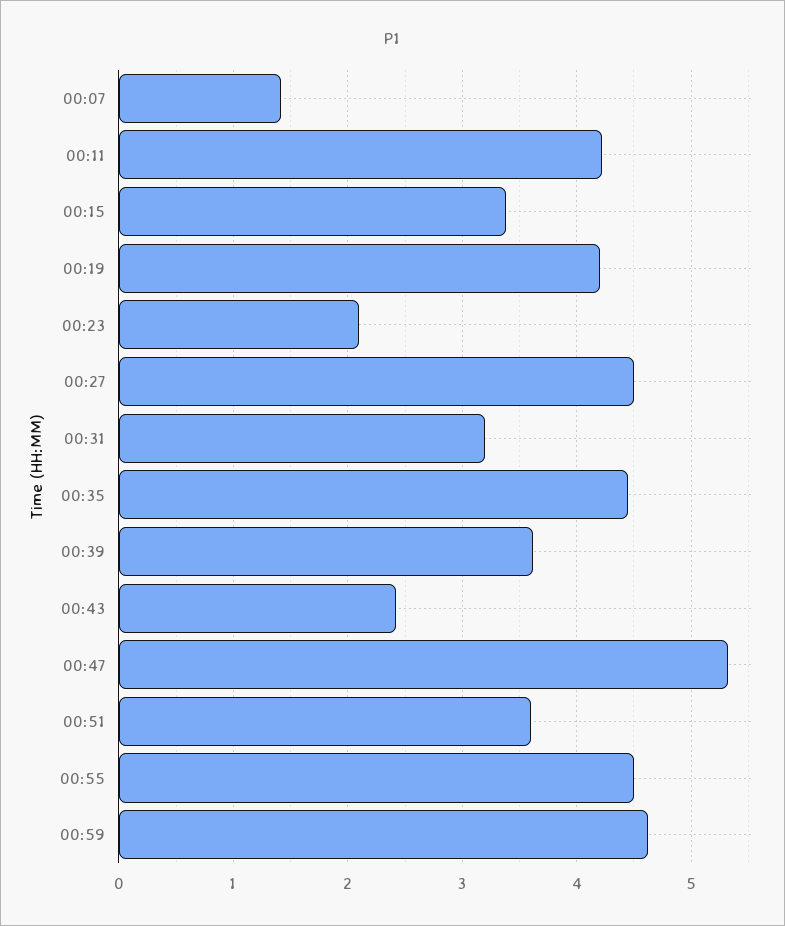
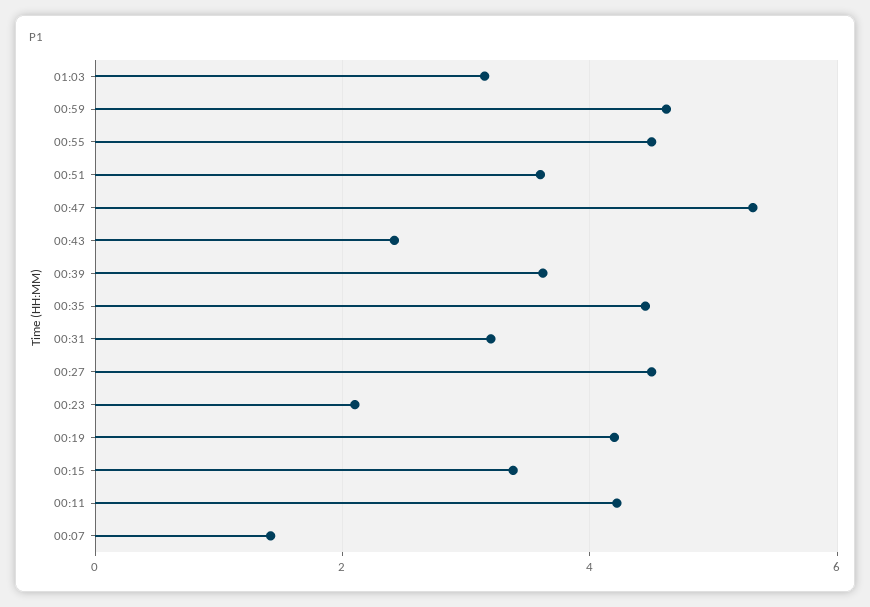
01:03: none -> 3.2

